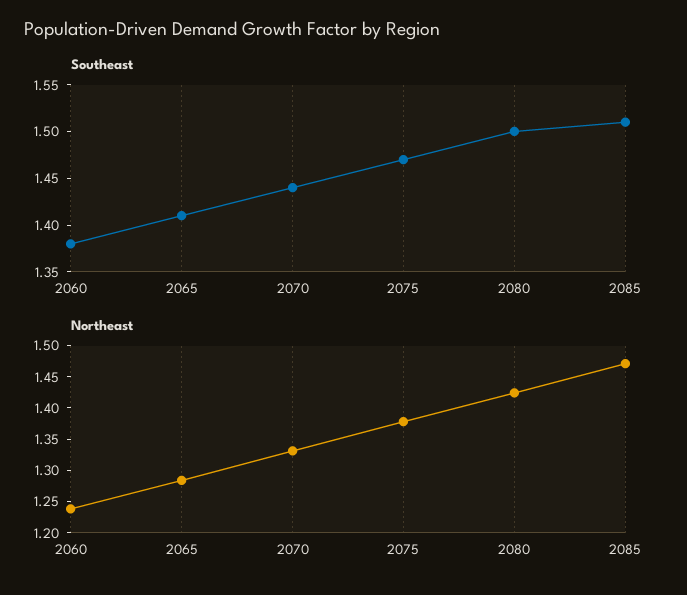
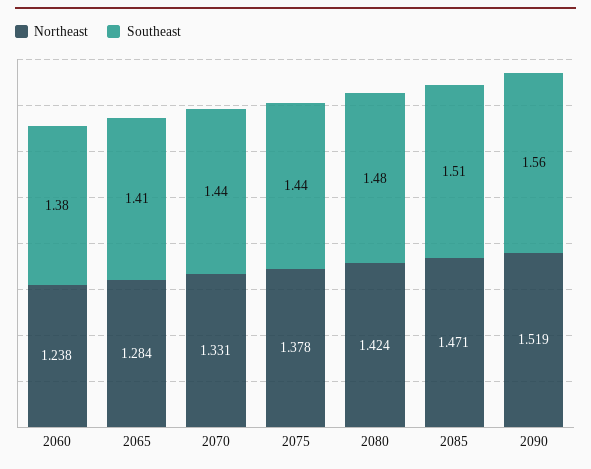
Southeast, 2075: 1.47 -> 1.44
Southeast, 2080: 1.5 -> 1.48
Northeast, 2090: none -> 1.519
Southeast, 2090: none -> 1.56

